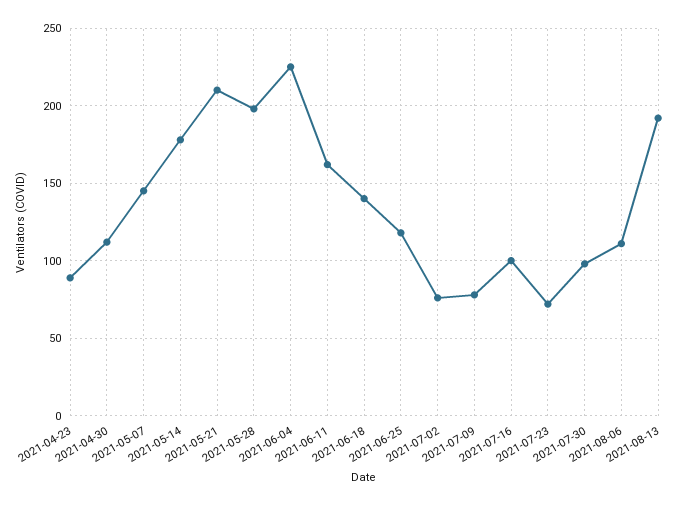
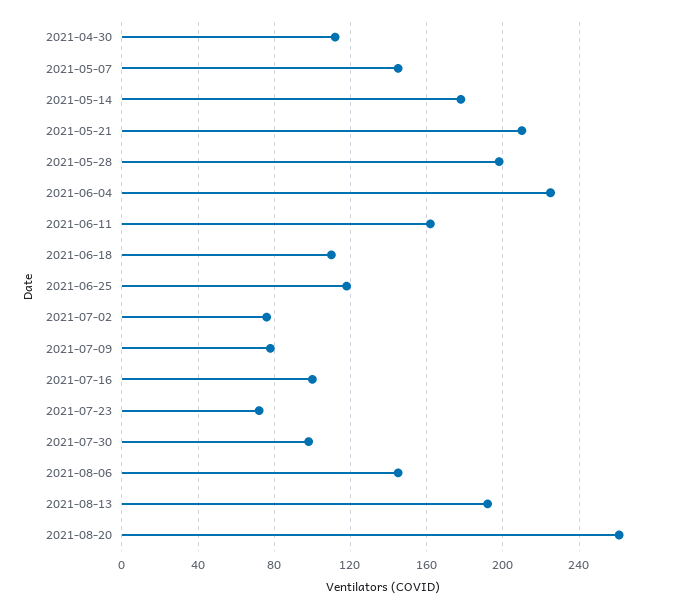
2021-04-23: 90 -> none
2021-06-18: 140 -> 110
2021-08-06: 110 -> 145
2021-08-20: none -> 260

